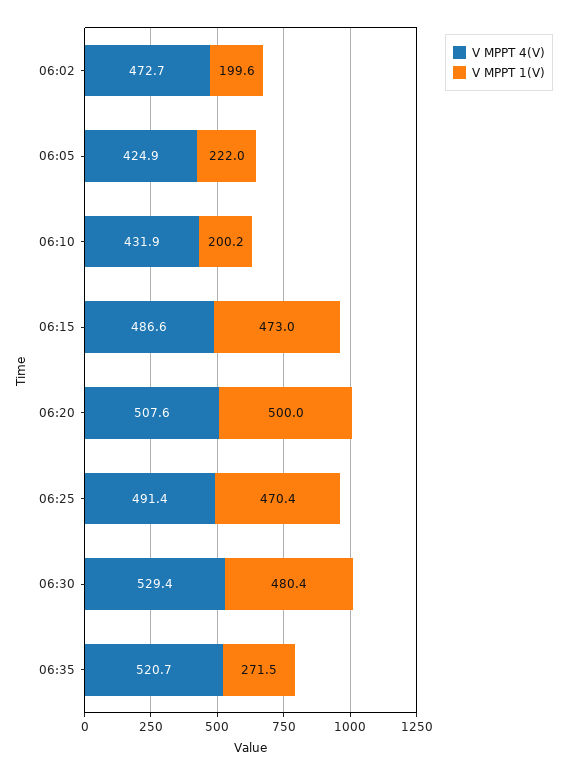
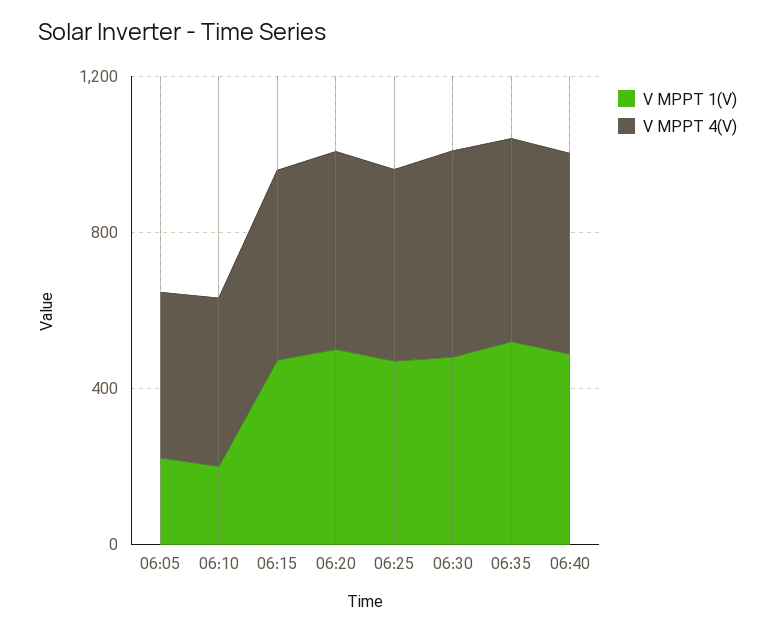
V MPPT 4(V), 06:02: 472.7 -> none
V MPPT 1(V), 06:02: 199.6 -> none
V MPPT 1(V), 06:35: 271.5 -> 500
V MPPT 1(V), 06:40: none -> 500
V MPPT 4(V), 06:40: none -> 500

